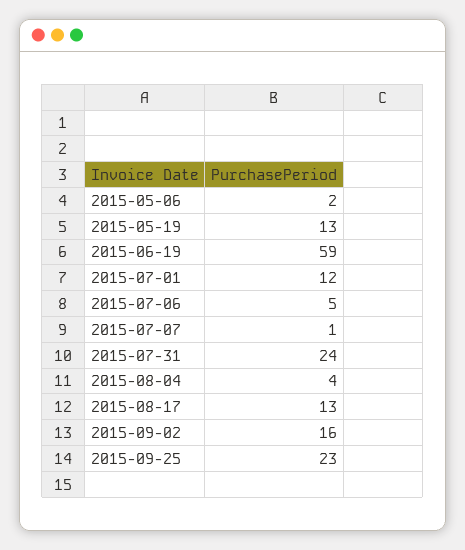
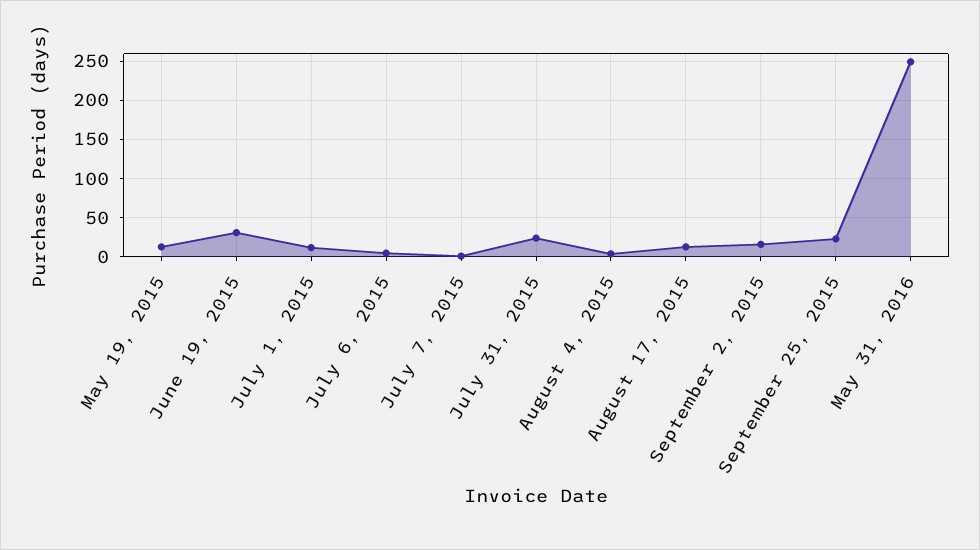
2015-05-06: 2 -> none
2015-06-19: 59 -> 30
May 31, 2016: none -> 250

